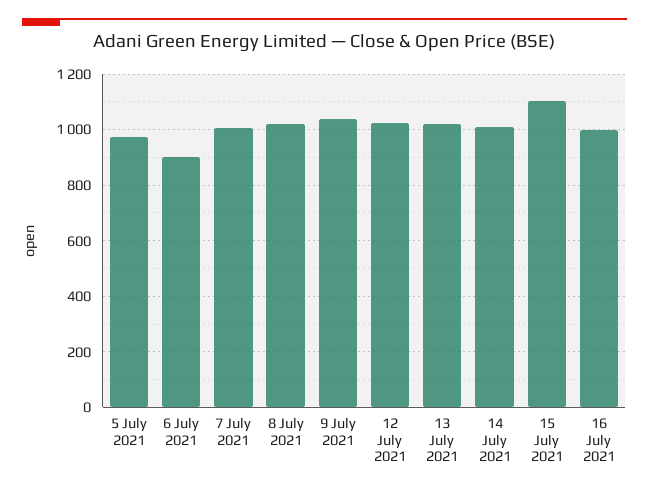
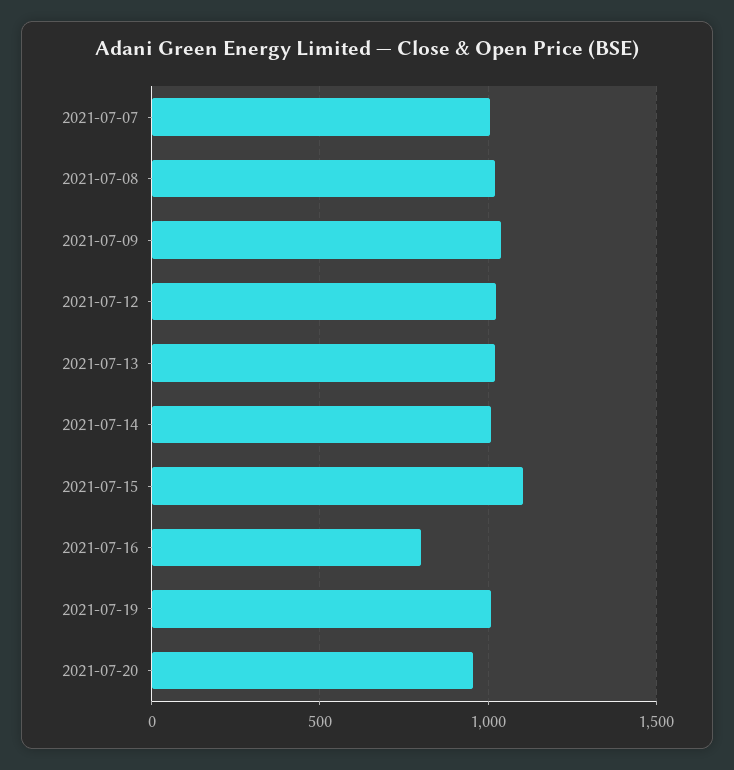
5 July 2021: 975 -> none
6 July 2021: 900 -> none
16 July 2021: 1000 -> 800
2021-07-19: none -> 1000
2021-07-20: none -> 950

